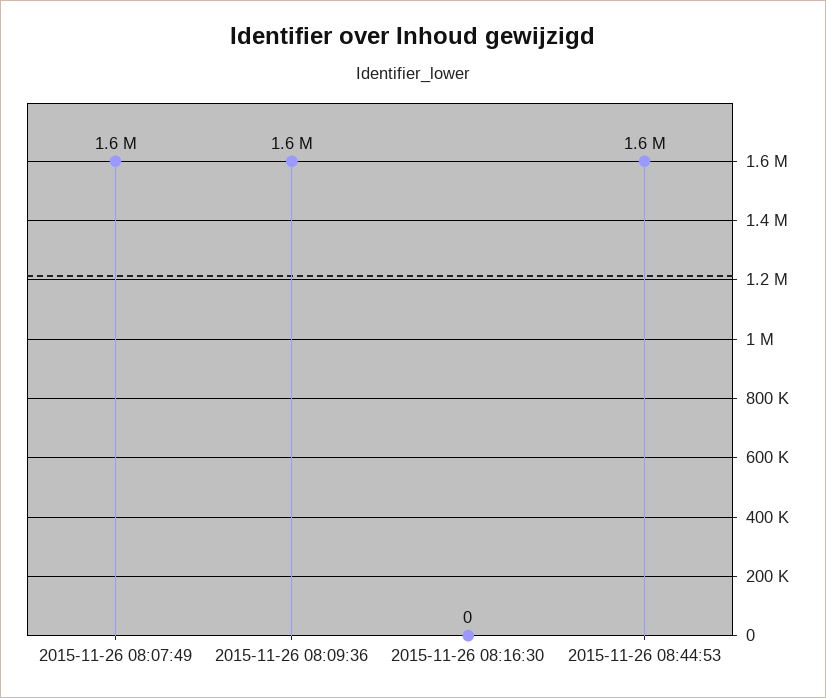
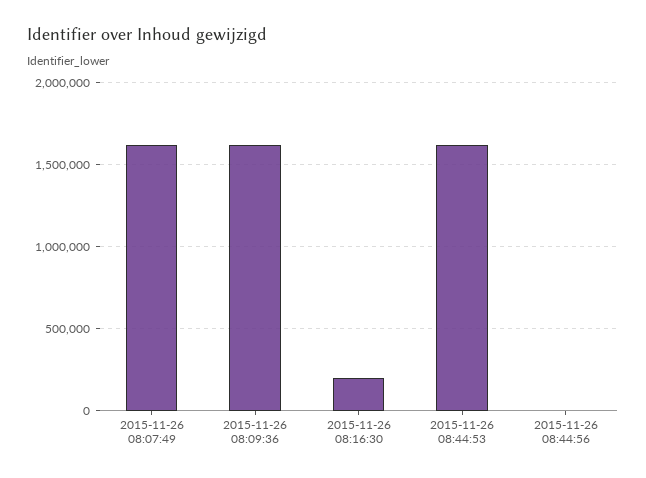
2015-11-26 08:16:30: 0 -> 200000
2015-11-26 08:44:56: none -> 0

